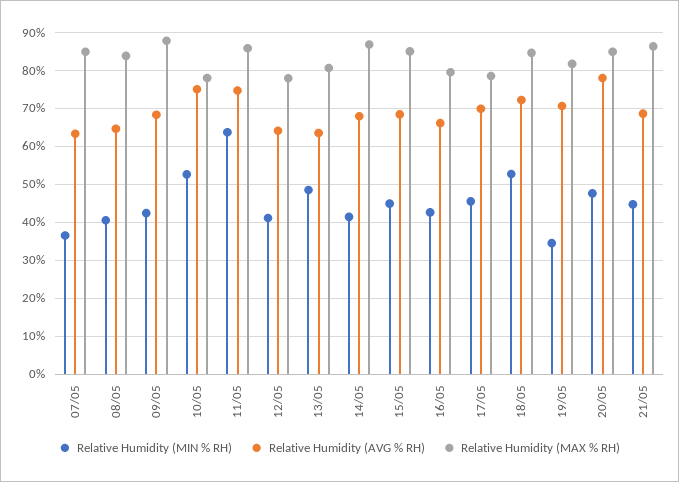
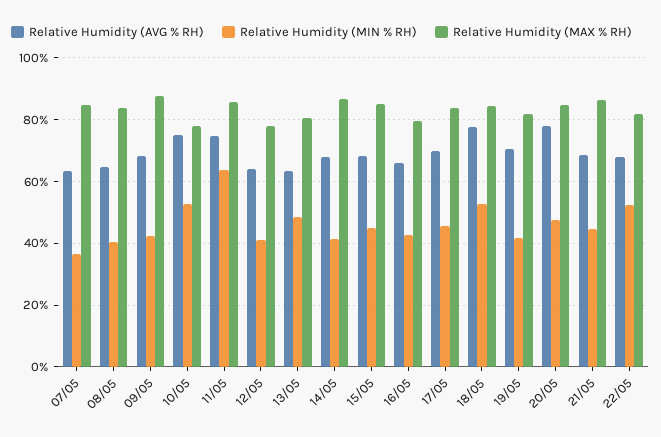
Relative Humidity (MAX % RH), 17/05: 78 -> 84
Relative Humidity (AVG % RH), 18/05: 72 -> 78
Relative Humidity (MIN % RH), 19/05: 34 -> 42
Relative Humidity (AVG % RH), 22/05: none -> 68
Relative Humidity (MIN % RH), 22/05: none -> 52
Relative Humidity (MAX % RH), 22/05: none -> 82

